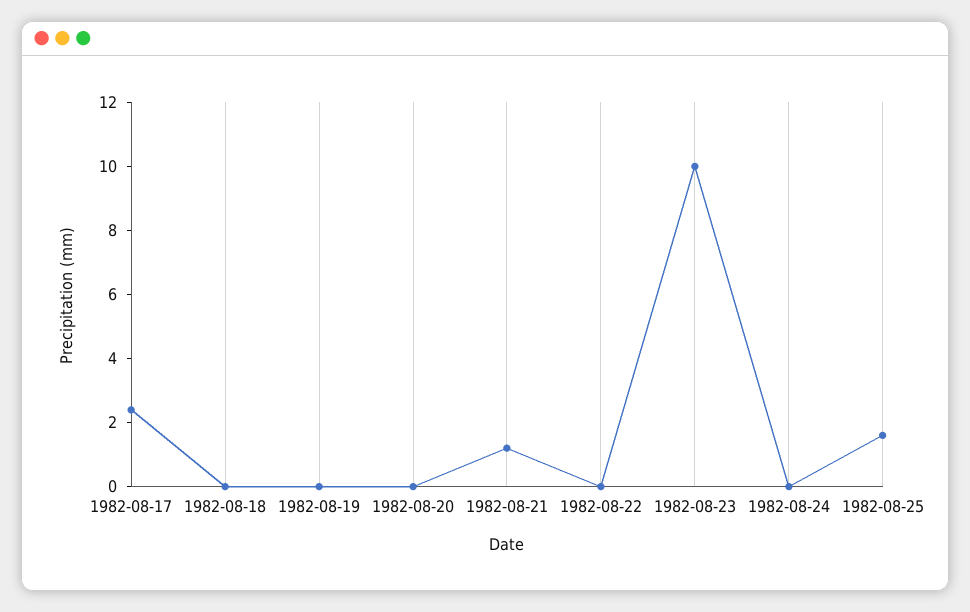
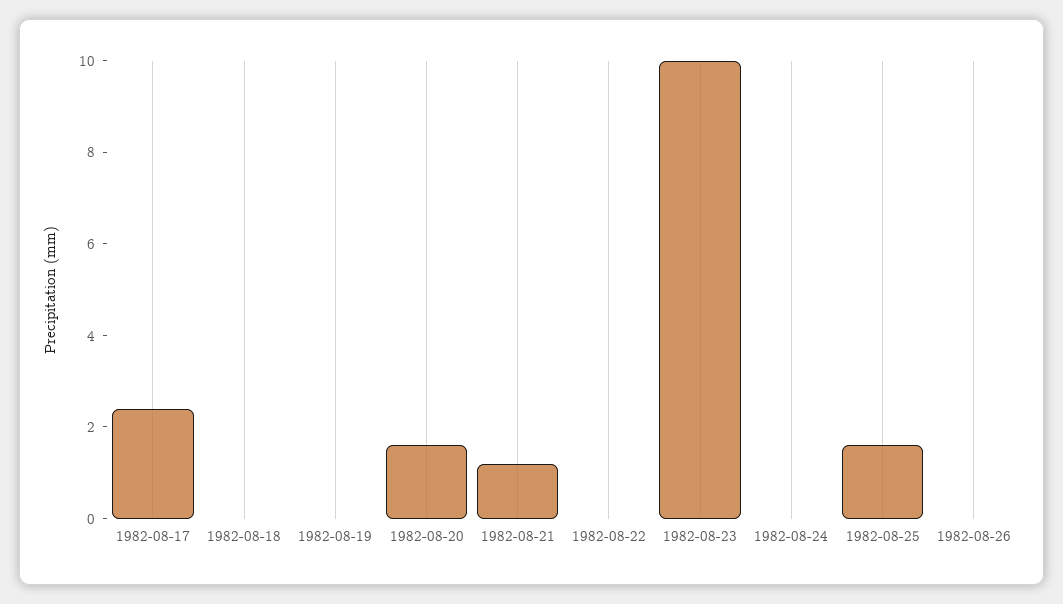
1982-08-20: 0 -> 1.5
1982-08-26: none -> 0

